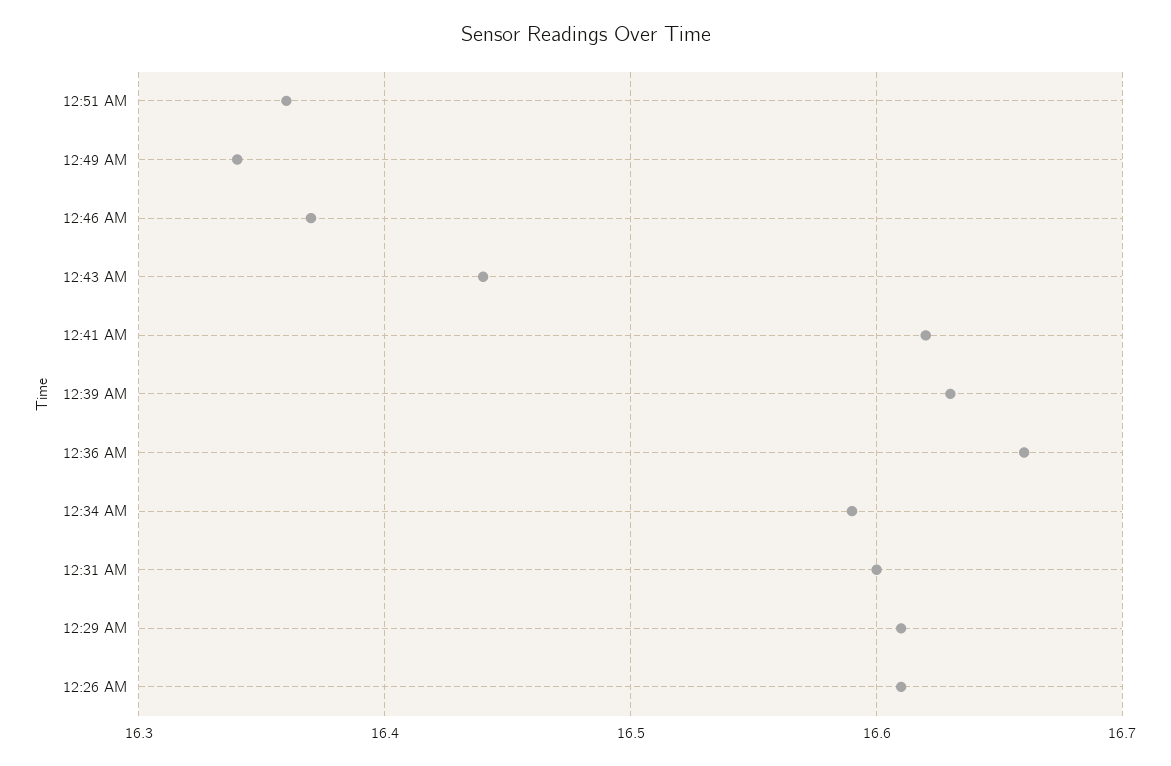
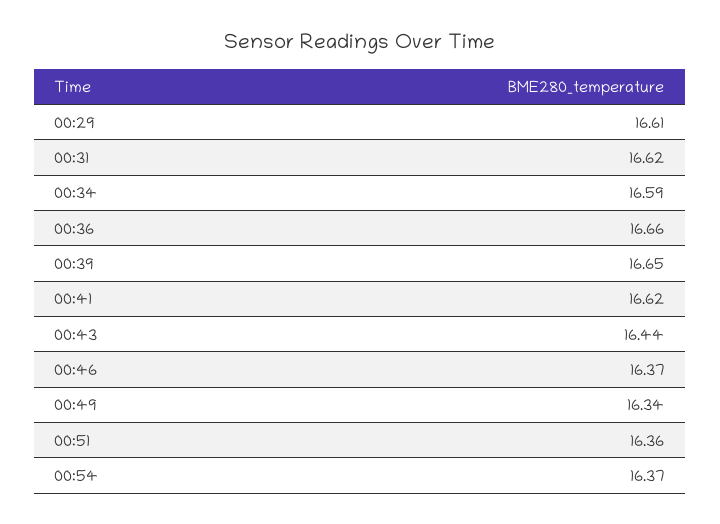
12:39 AM: 16.63 -> 16.65
12:31 AM: 16.6 -> 16.62
12:26 AM: 16.61 -> none
00:54: none -> 16.37

